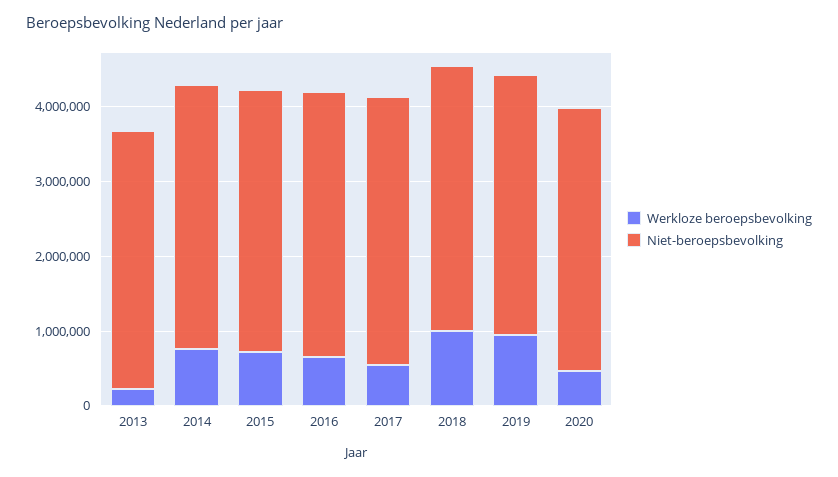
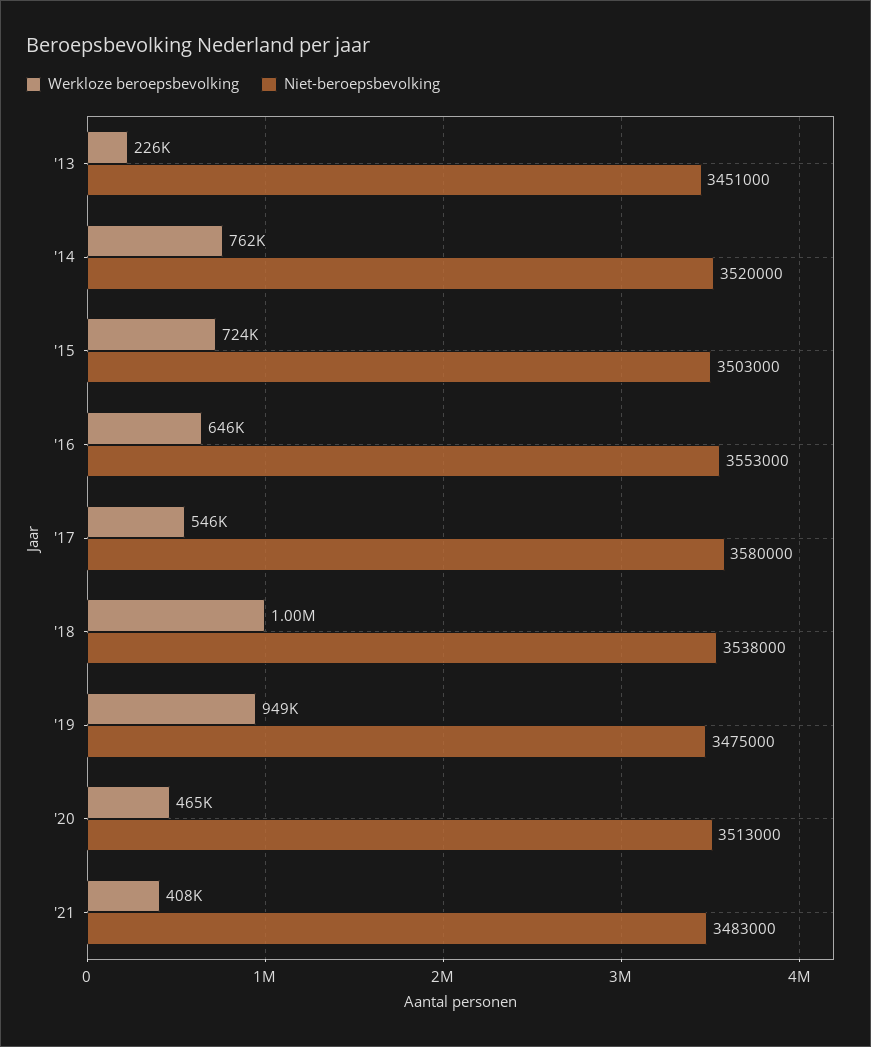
Werkloze beroepsbevolking, '21: none -> 408000
Niet-beroepsbevolking, '21: none -> 3483000

